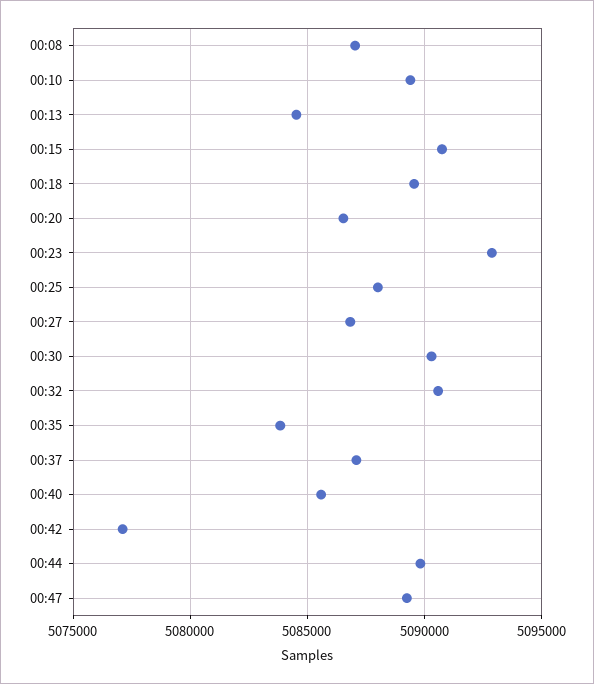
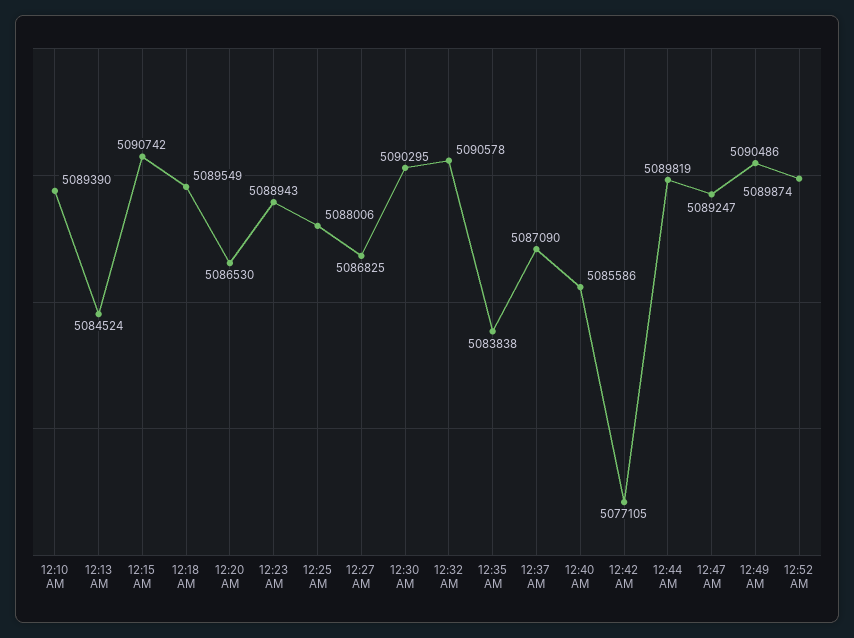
00:08: 5087000 -> none
00:23: 5093000 -> 5088943
12:49 AM: none -> 5090486
12:52 AM: none -> 5089874

